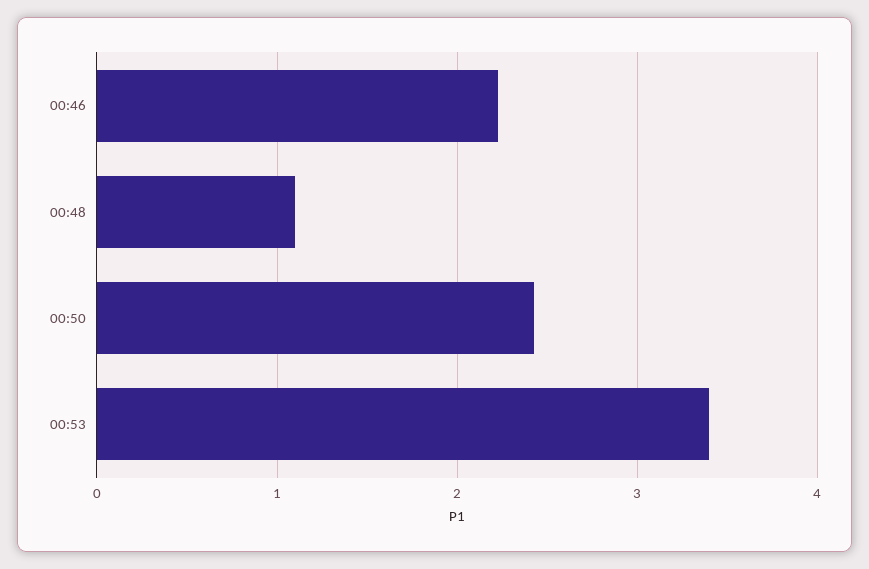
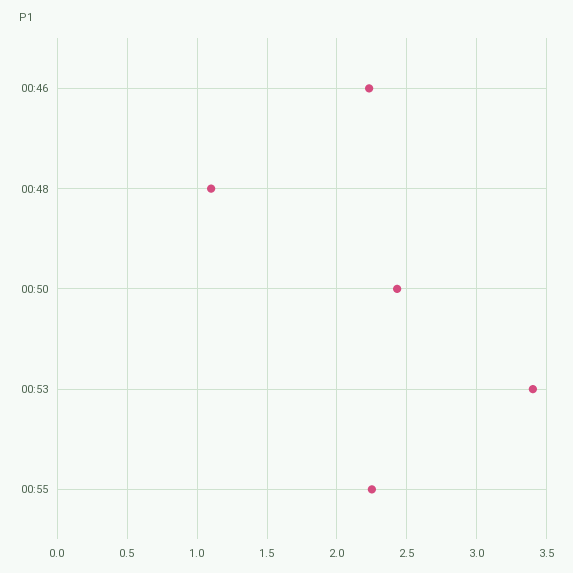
00:55: none -> 2.25

